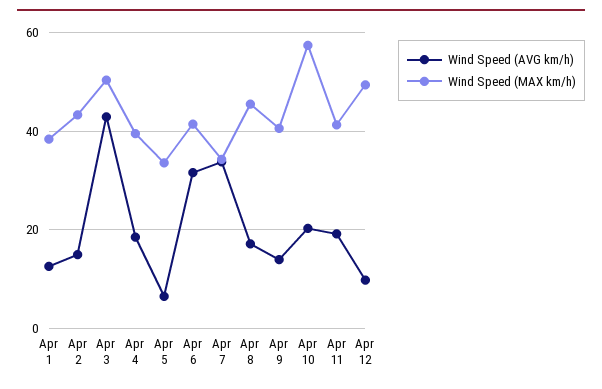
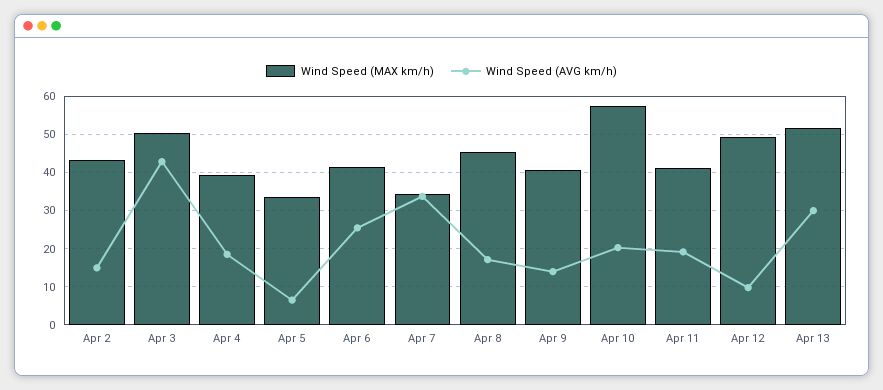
Wind Speed (AVG km/h), Apr 1: 12 -> none
Wind Speed (MAX km/h), Apr 1: 38 -> none
Wind Speed (AVG km/h), Apr 6: 32 -> 26
Wind Speed (MAX km/h), Apr 13: none -> 52
Wind Speed (AVG km/h), Apr 13: none -> 30

